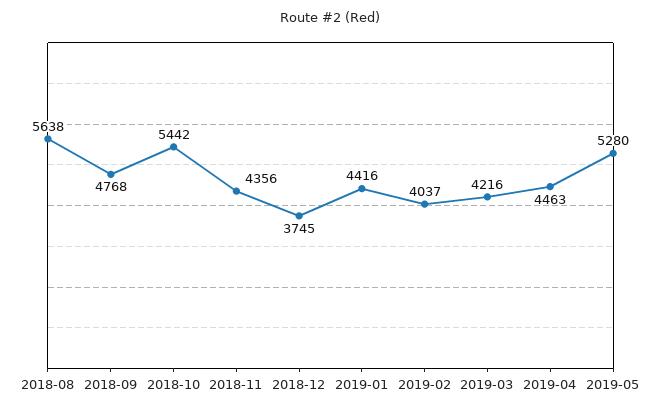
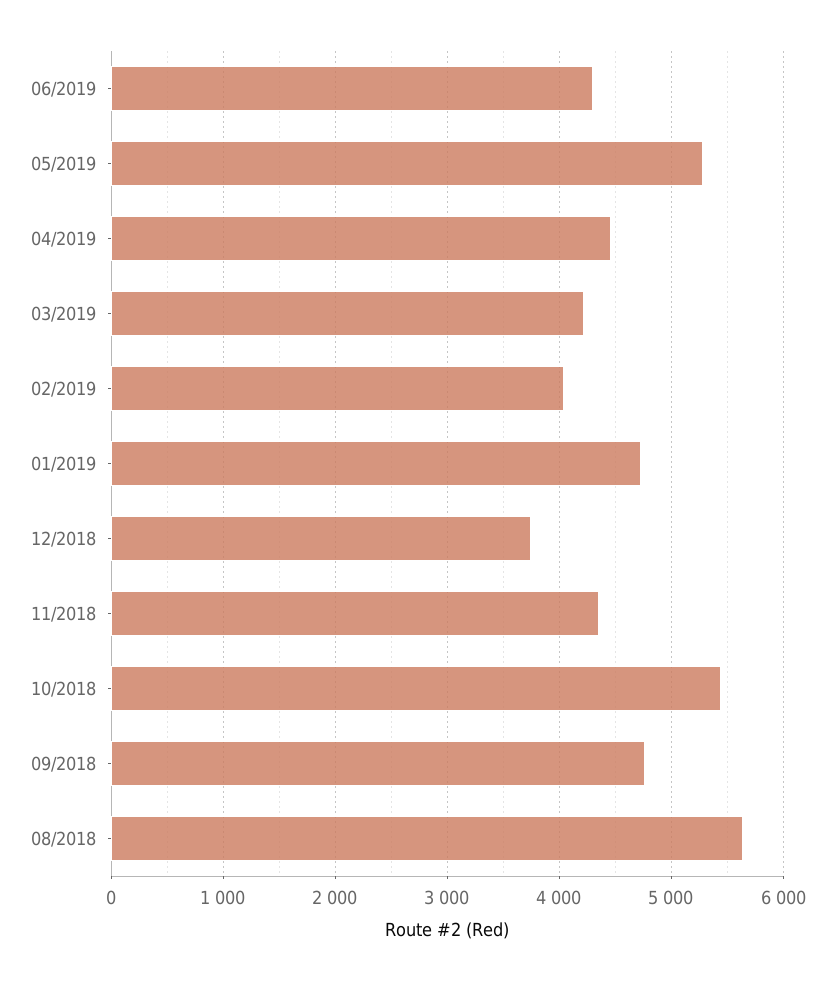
2019-01: 4416 -> 4700
06/2019: none -> 4300

